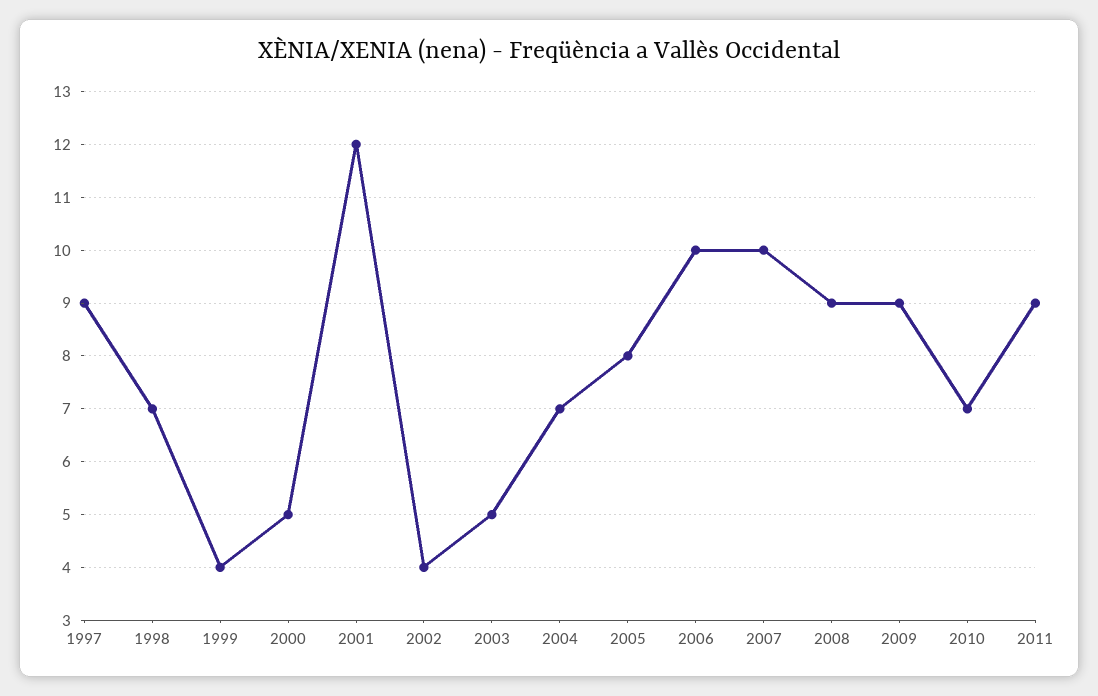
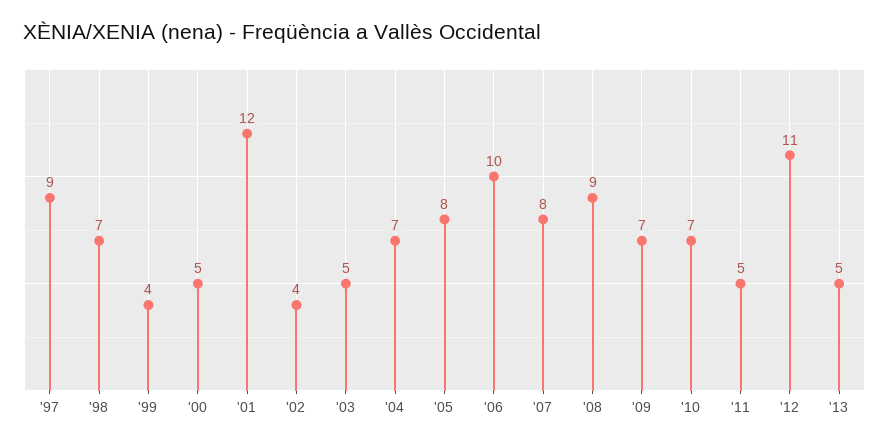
2007: 10 -> 8
2009: 9 -> 7
2011: 9 -> 5
'12: none -> 11
'13: none -> 5

